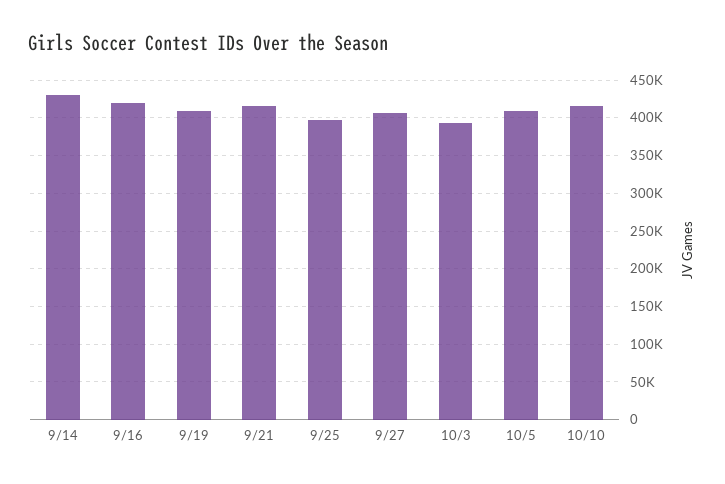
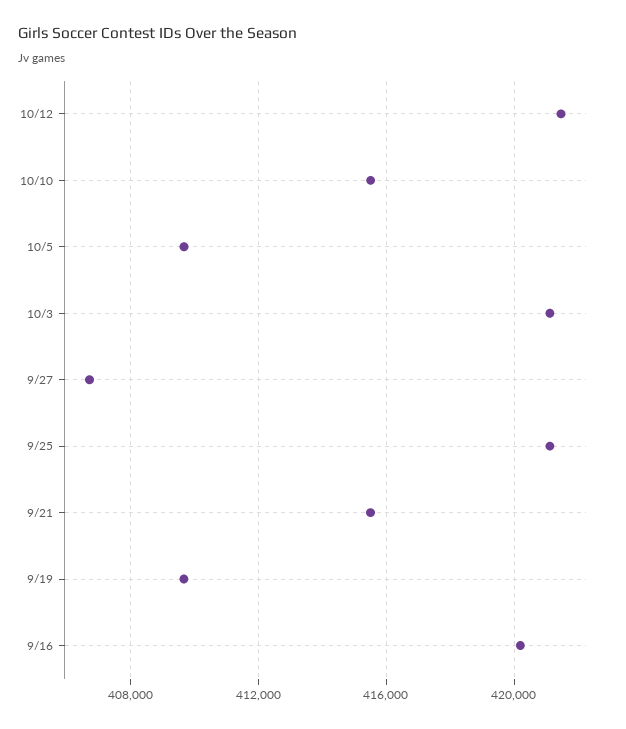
9/14: 430000 -> none
9/25: 400000 -> 421000
10/3: 390000 -> 421000
10/12: none -> 421500

